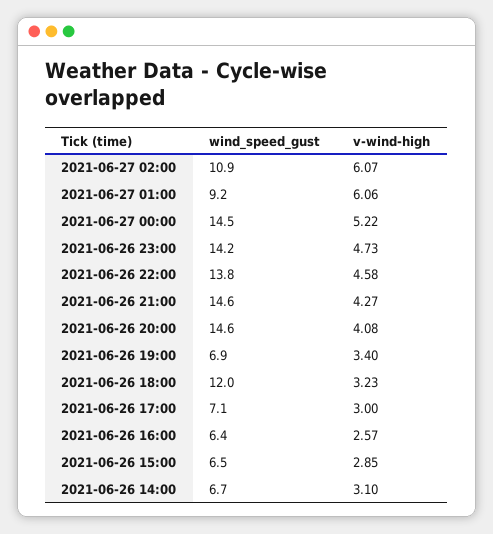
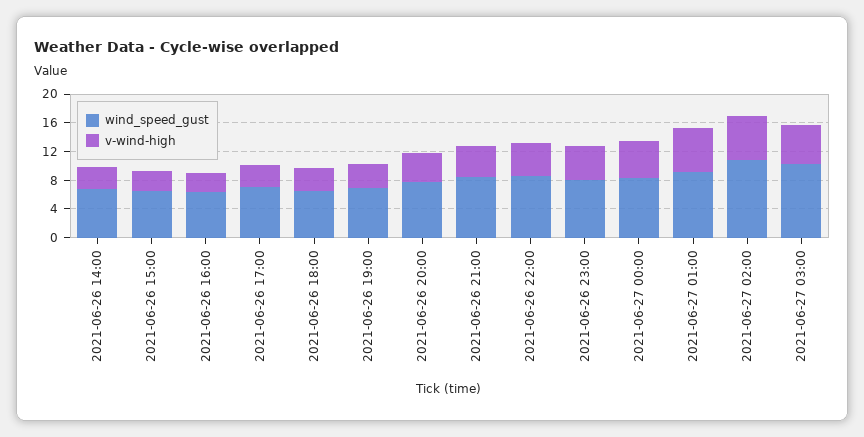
wind_speed_gust, 2021-06-27 00:00: 14.5 -> 8
wind_speed_gust, 2021-06-26 23:00: 14.2 -> 8
wind_speed_gust, 2021-06-26 22:00: 13.8 -> 8
wind_speed_gust, 2021-06-26 21:00: 14.6 -> 8
wind_speed_gust, 2021-06-26 20:00: 14.6 -> 8
wind_speed_gust, 2021-06-26 18:00: 12 -> 6
wind_speed_gust, 2021-06-27 03:00: none -> 10
v-wind-high, 2021-06-27 03:00: none -> 6

